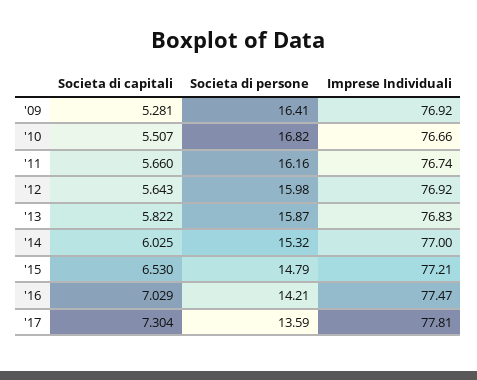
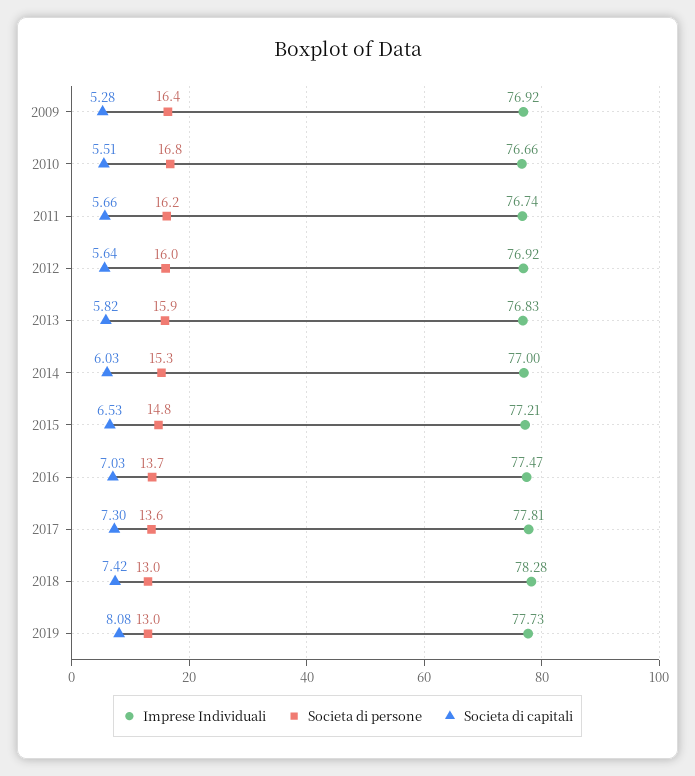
Societa di persone, '16: 14.21 -> 13.7
Imprese Individuali, 2018: none -> 78.28
Societa di persone, 2018: none -> 13
Societa di capitali, 2018: none -> 7.42
Imprese Individuali, 2019: none -> 77.73
Societa di persone, 2019: none -> 13
Societa di capitali, 2019: none -> 8.08

